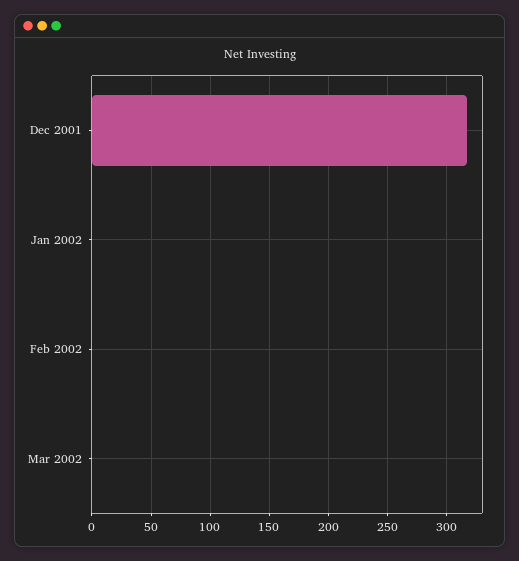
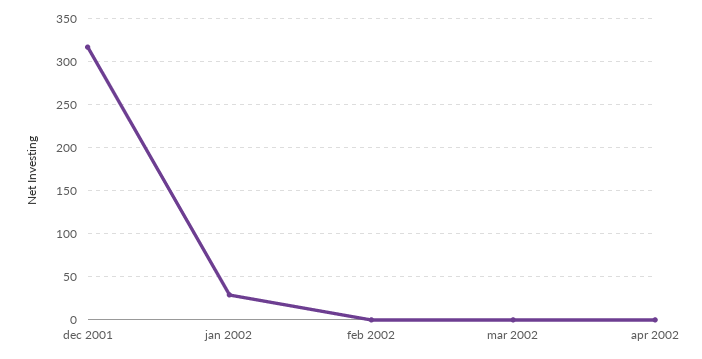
Jan 2002: 0 -> 30
apr 2002: none -> 0

